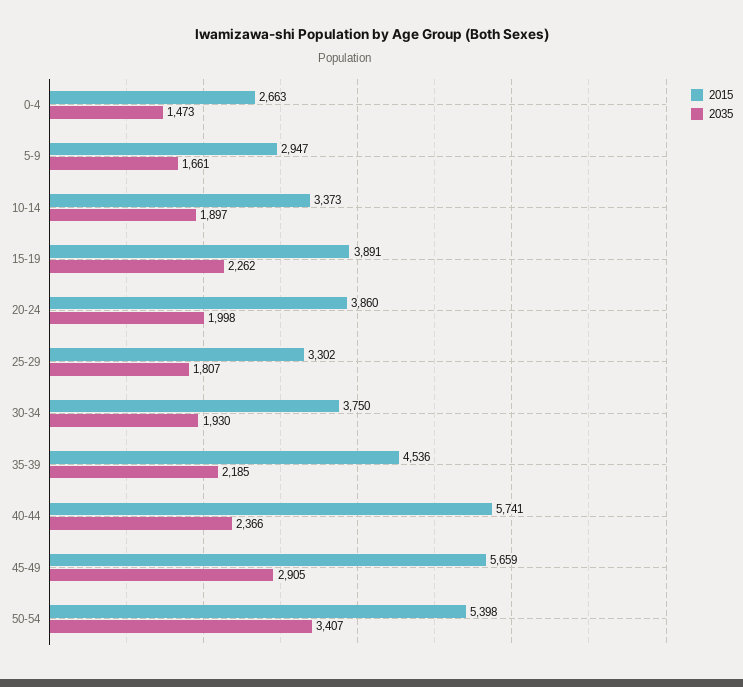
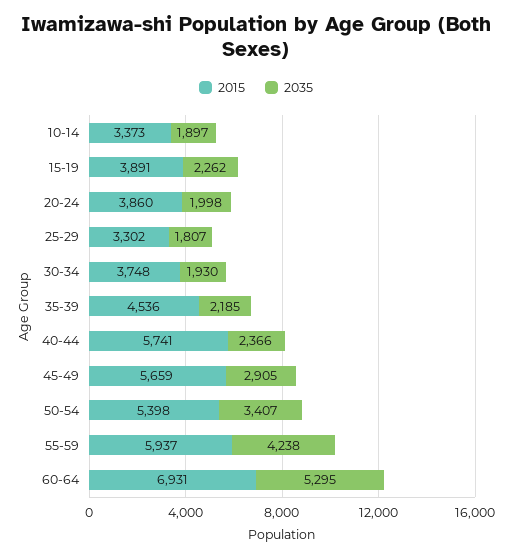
2015, 0-4: 2663 -> none
2035, 0-4: 1473 -> none
2015, 5-9: 2947 -> none
2035, 5-9: 1661 -> none
2015, 30-34: 3750 -> 3748
2015, 55-59: none -> 5937
2035, 55-59: none -> 4238
2015, 60-64: none -> 6931
2035, 60-64: none -> 5295

